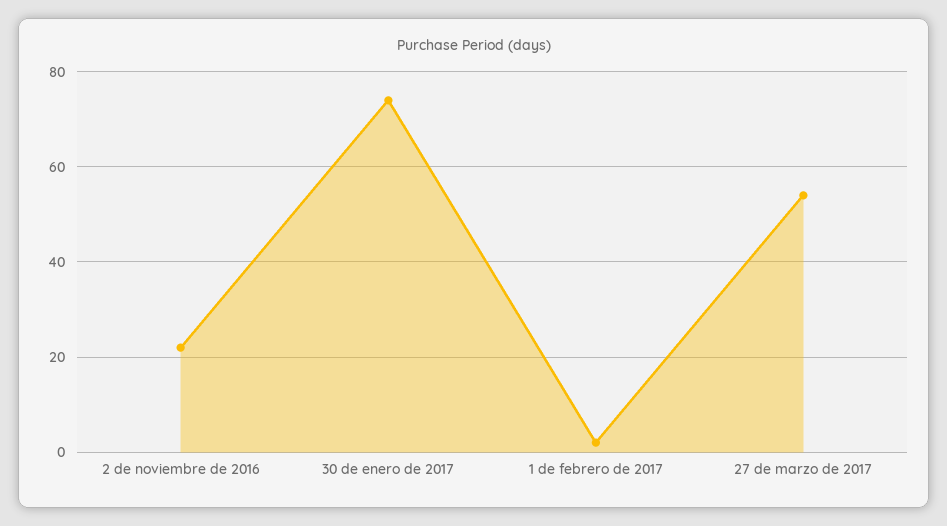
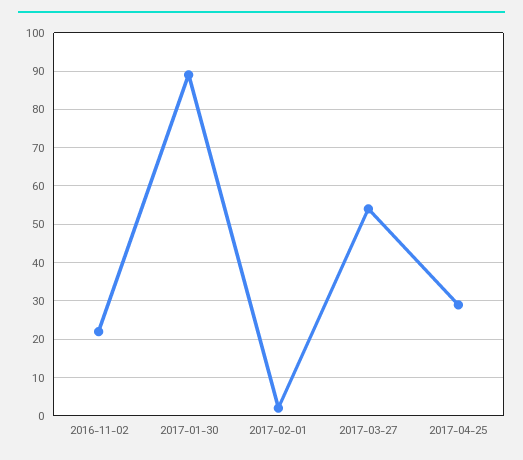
30 de enero de 2017: 75 -> 90
2017-04-25: none -> 30

